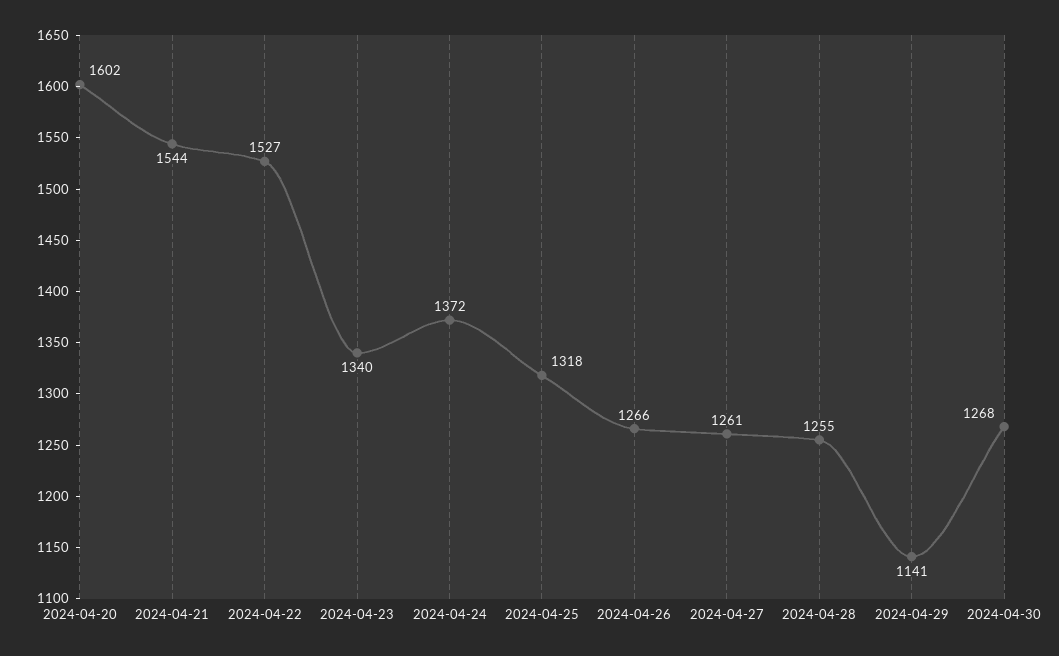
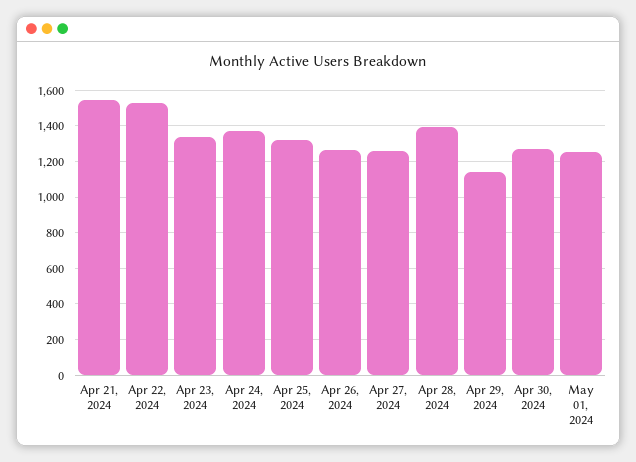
2024-04-20: 1602 -> none
2024-04-28: 1255 -> 1400
May 01, 2024: none -> 1250

